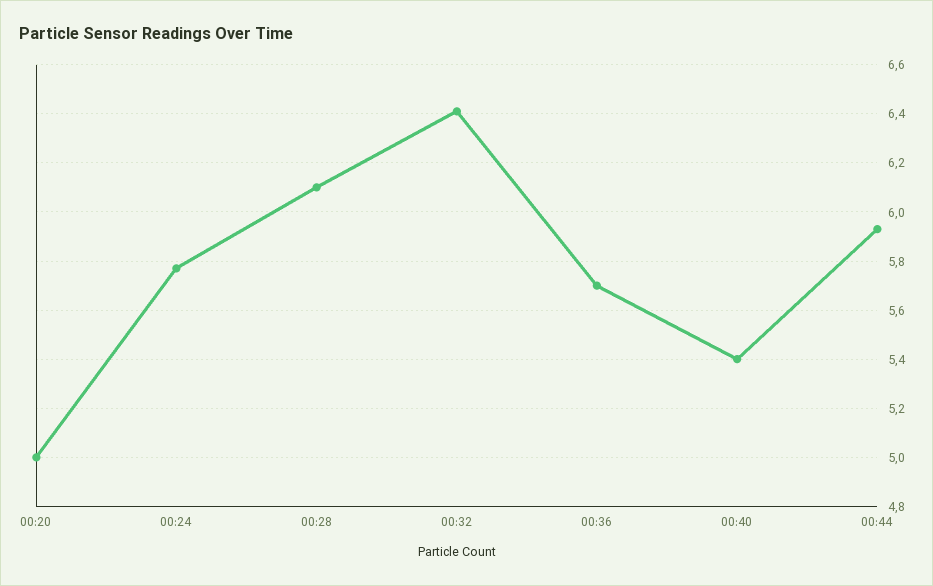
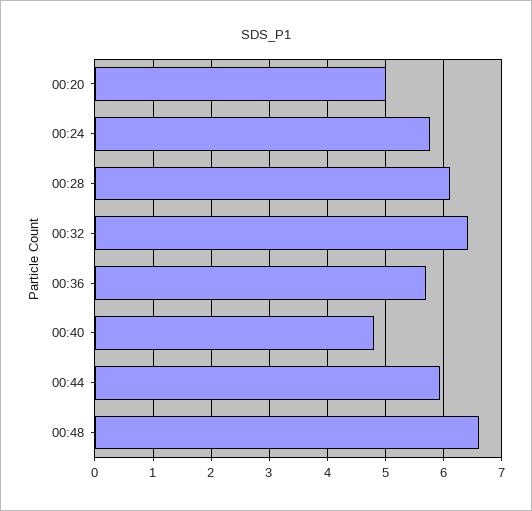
00:40: 5.4 -> 4.8
00:48: none -> 6.6

